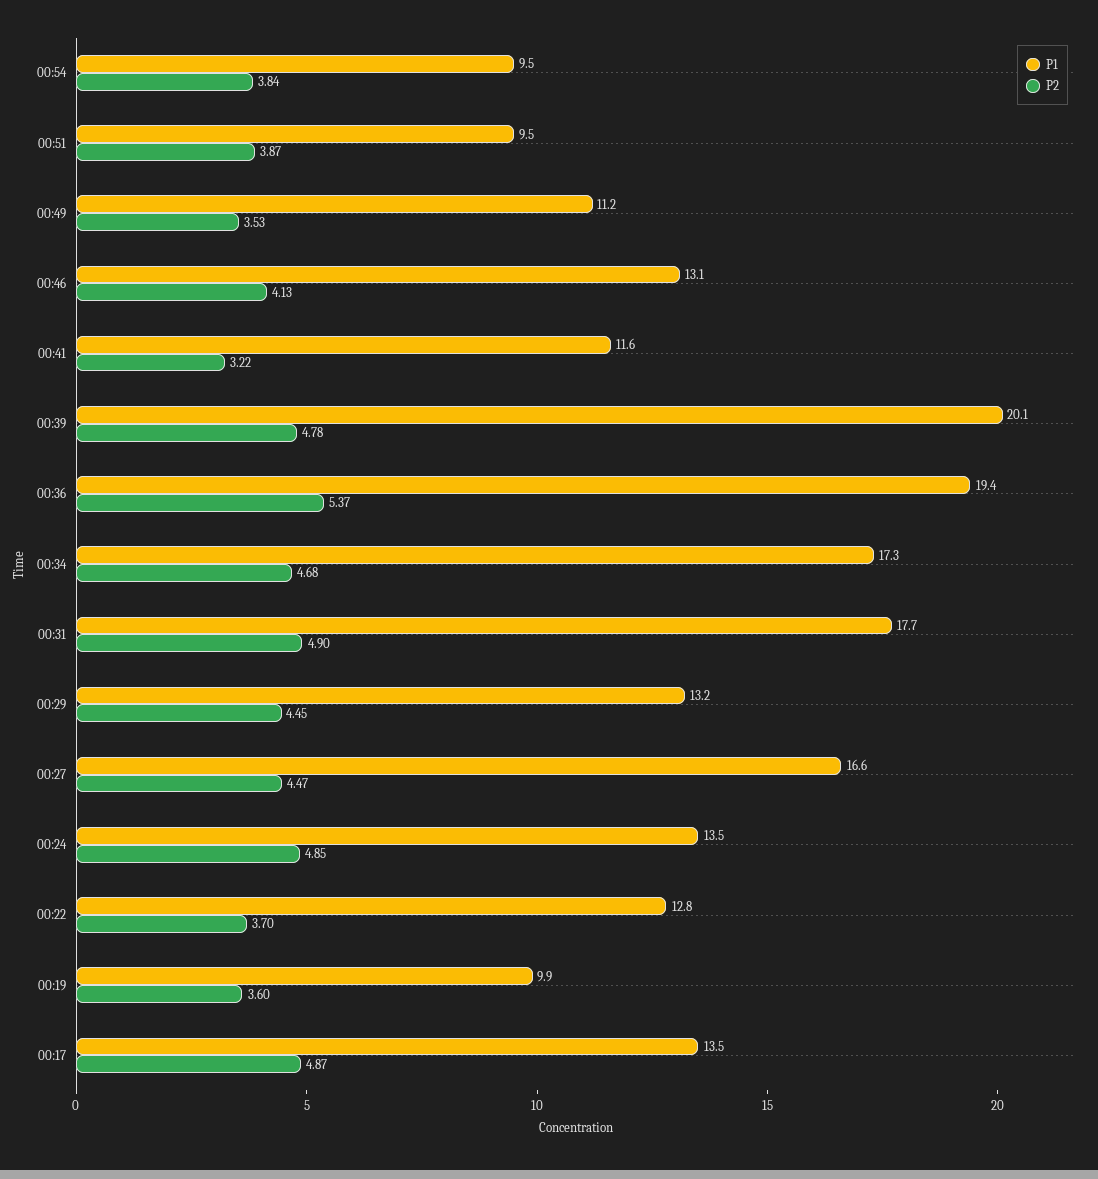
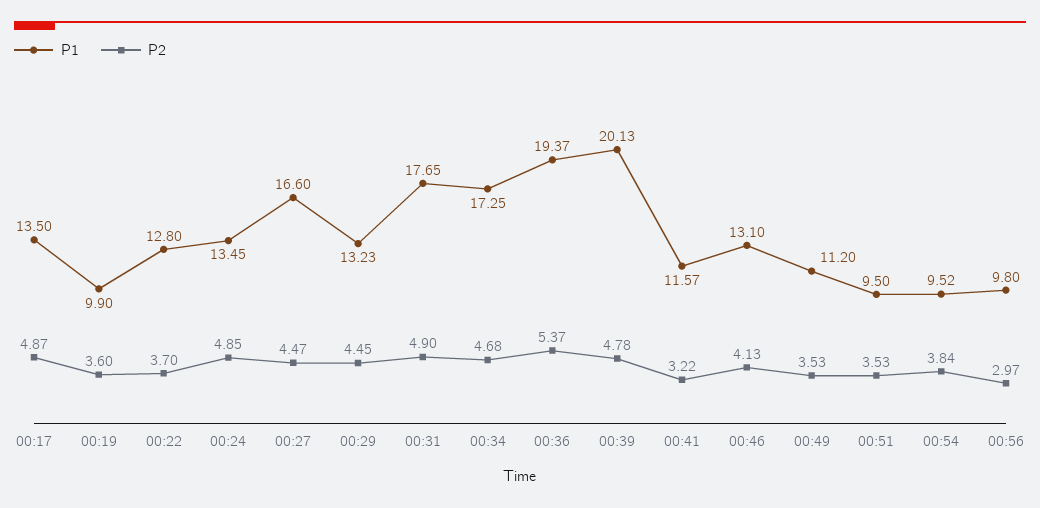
P2, 00:51: 3.87 -> 3.53
P1, 00:56: none -> 9.8
P2, 00:56: none -> 2.97

